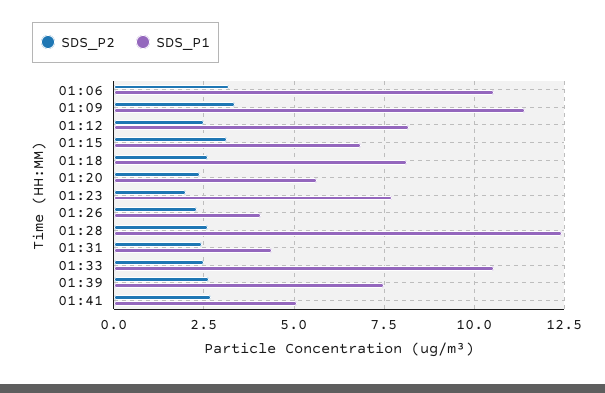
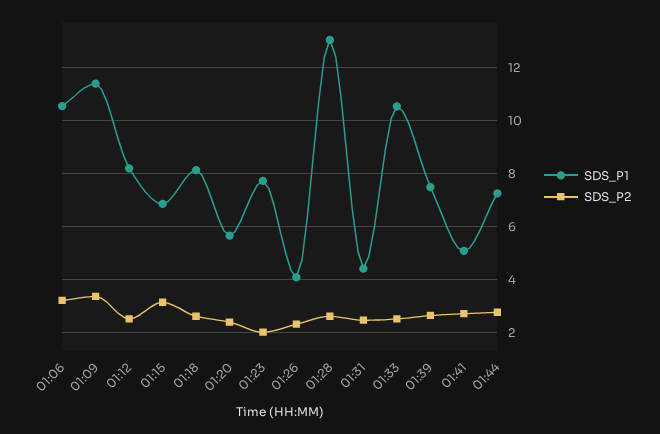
SDS_P1, 01:28: 12.5 -> 13
SDS_P1, 01:44: none -> 7.25
SDS_P2, 01:44: none -> 2.75

